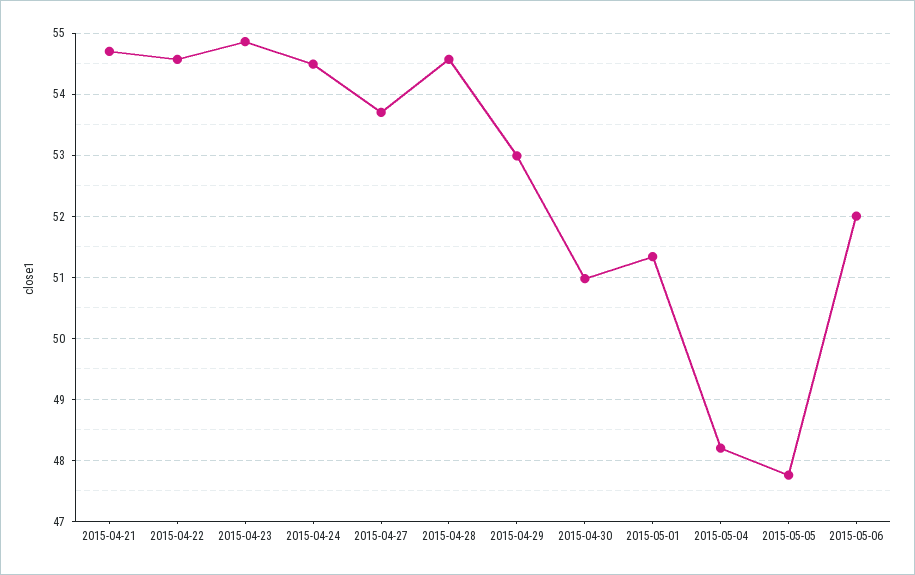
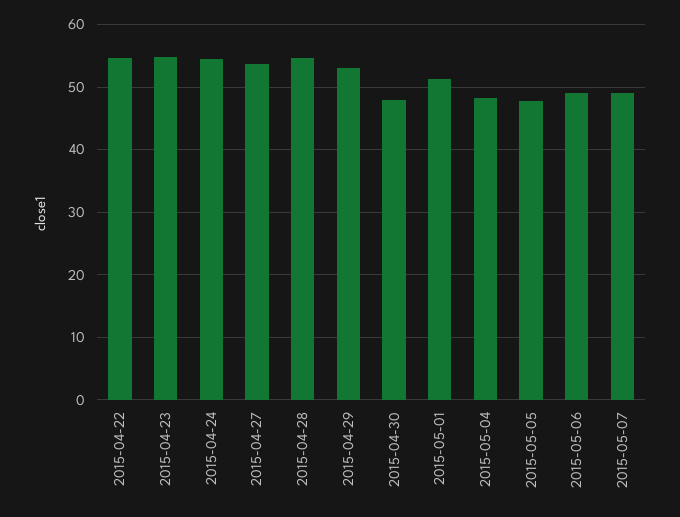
2015-04-21: 54.7 -> none
2015-04-30: 51 -> 48
2015-05-06: 52 -> 49
2015-05-07: none -> 49

